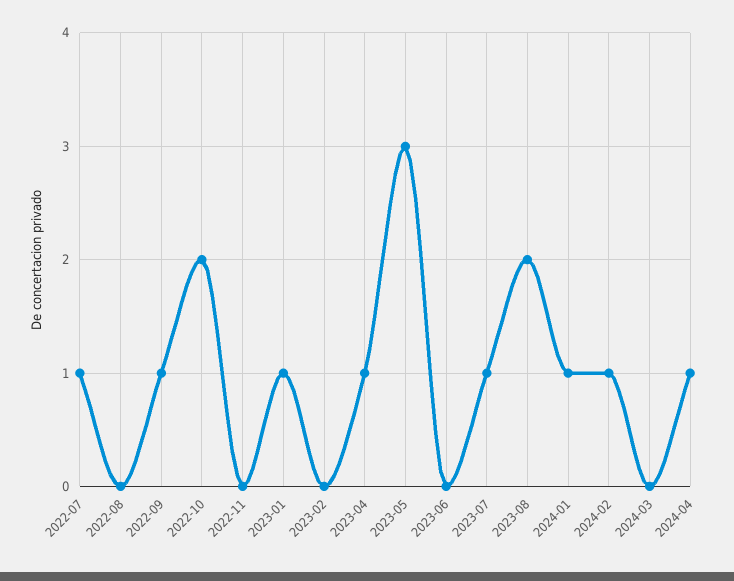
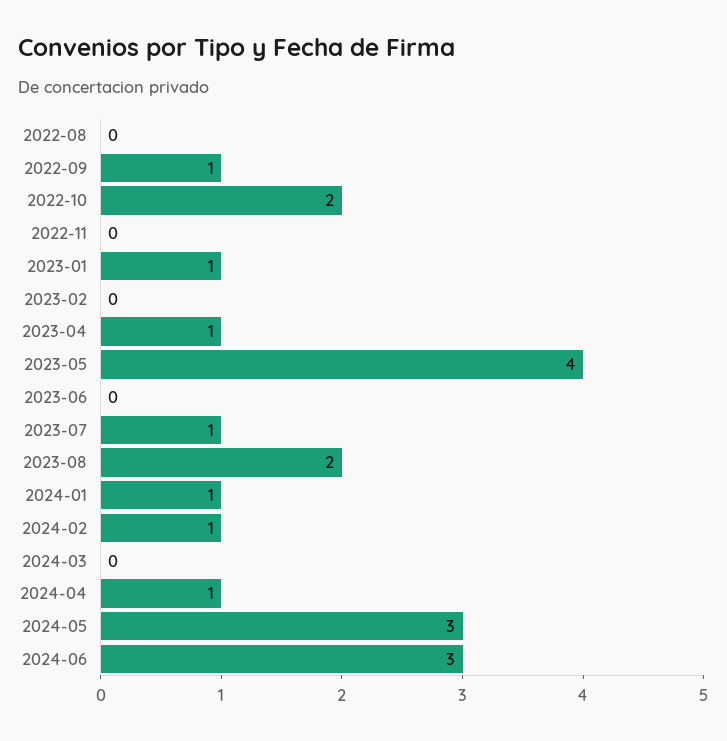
2022-07: 1 -> none
2023-05: 3 -> 4
2024-05: none -> 3
2024-06: none -> 3

